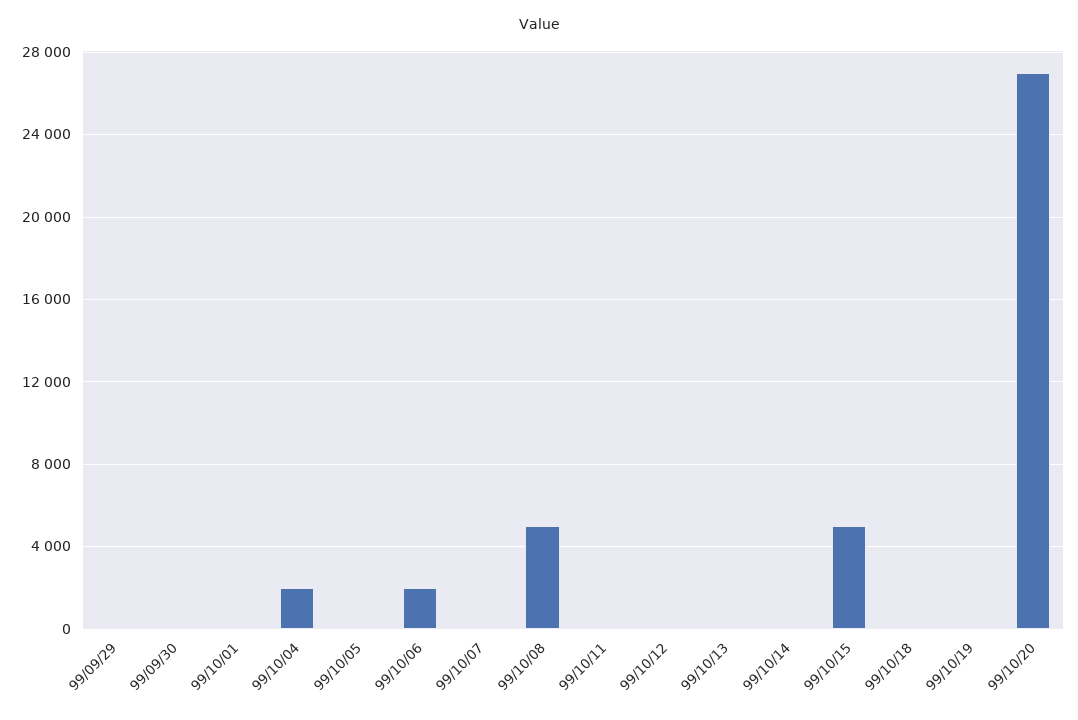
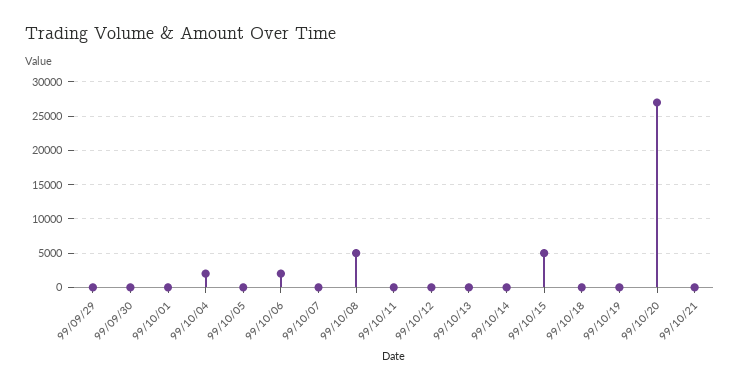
99/10/21: none -> 0

